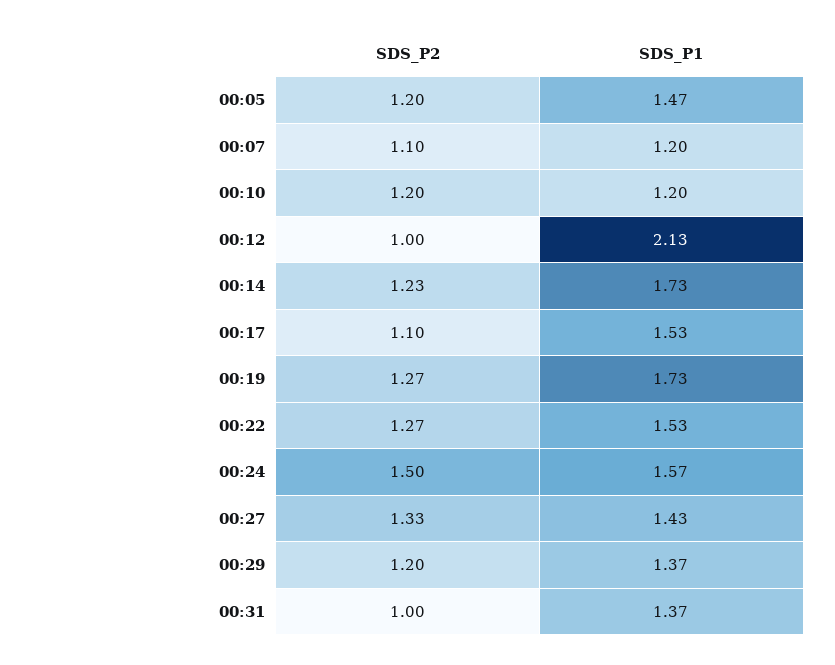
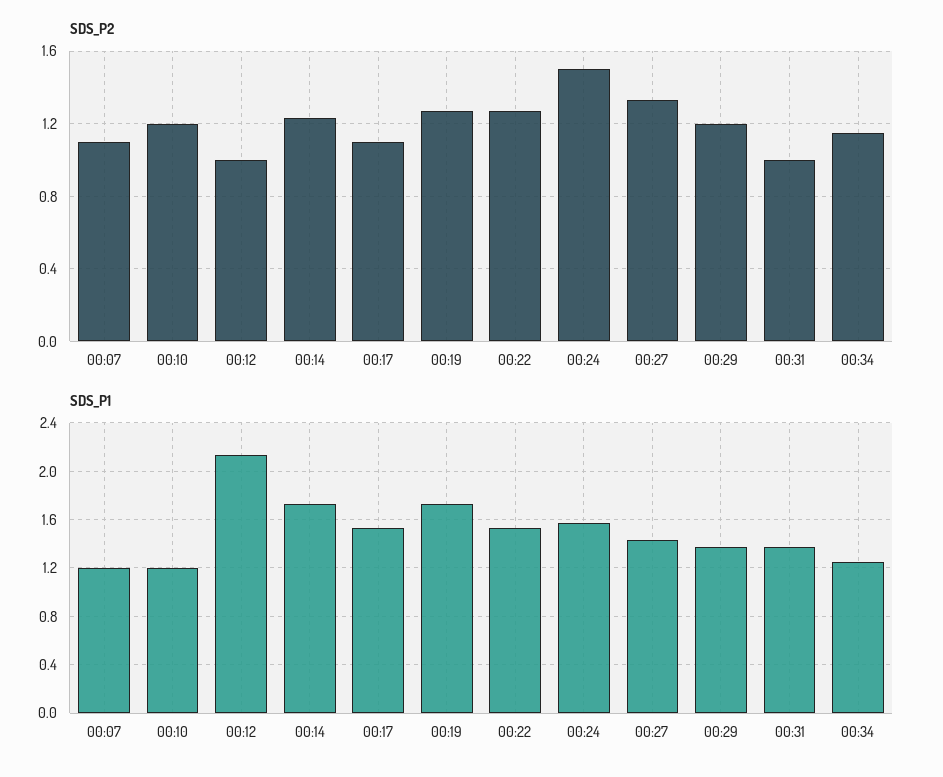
SDS_P2, 00:05: 1.2 -> none
SDS_P1, 00:05: 1.47 -> none
SDS_P2, 00:34: none -> 1.15
SDS_P1, 00:34: none -> 1.25

